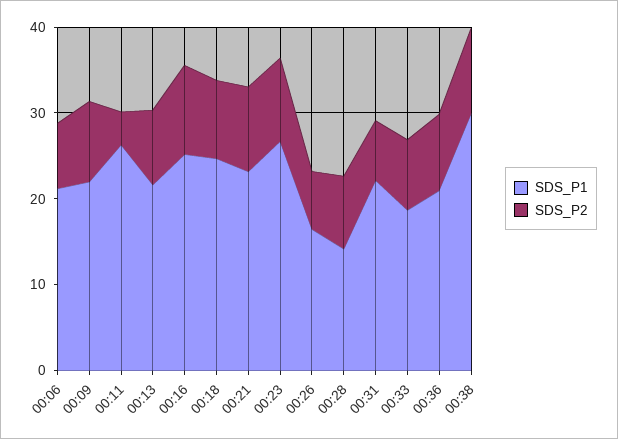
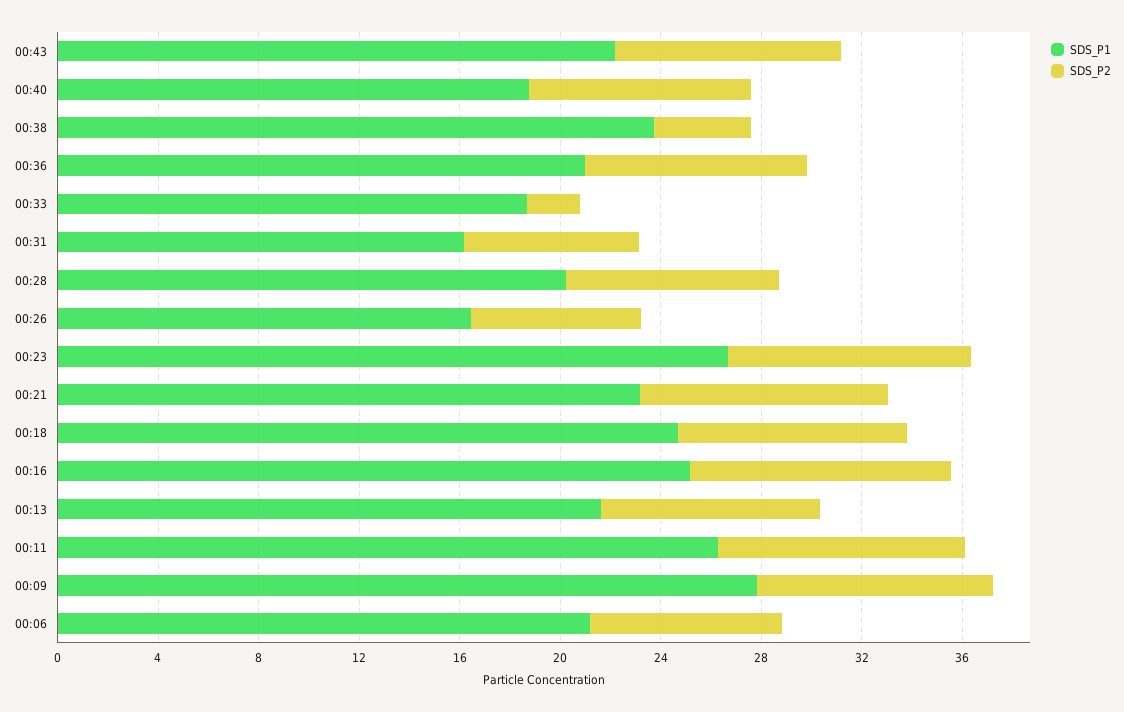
SDS_P1, 00:09: 22 -> 28
SDS_P2, 00:11: 4 -> 10
SDS_P1, 00:28: 14 -> 20
SDS_P1, 00:31: 22 -> 16
SDS_P2, 00:33: 8 -> 2
SDS_P1, 00:38: 30 -> 24
SDS_P2, 00:38: 10 -> 4
SDS_P1, 00:43: none -> 22
SDS_P2, 00:43: none -> 9
SDS_P1, 00:40: none -> 19
SDS_P2, 00:40: none -> 9

